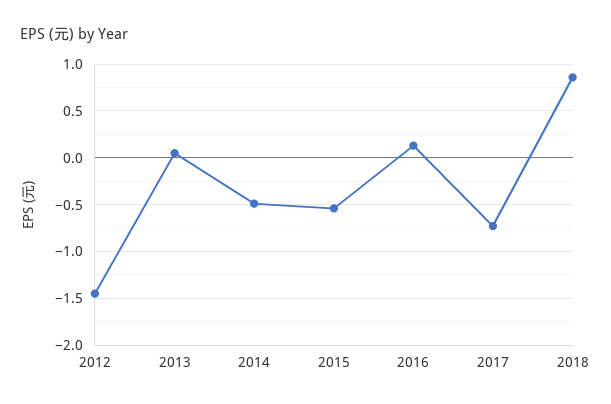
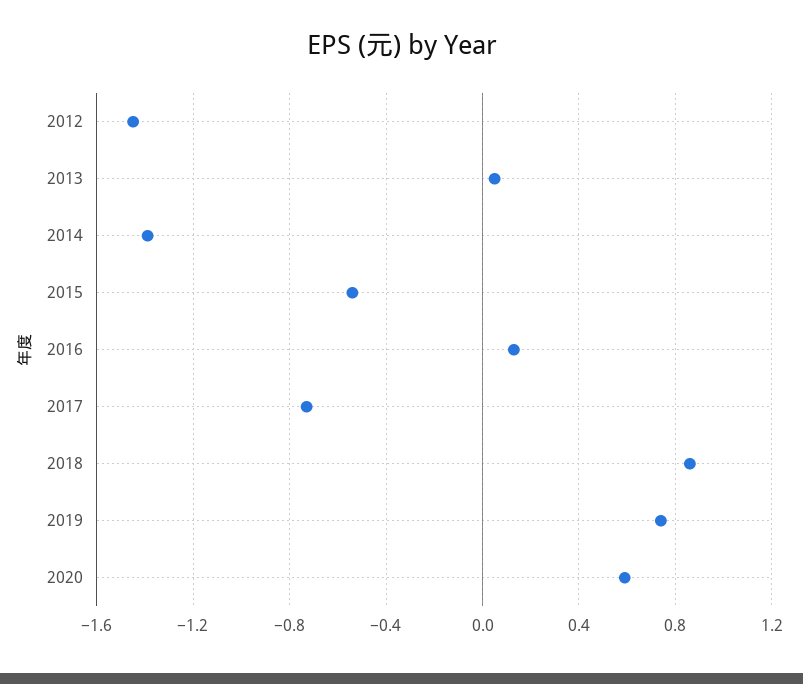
2014: -0.5 -> -1.4
2019: none -> 0.75
2020: none -> 0.6

